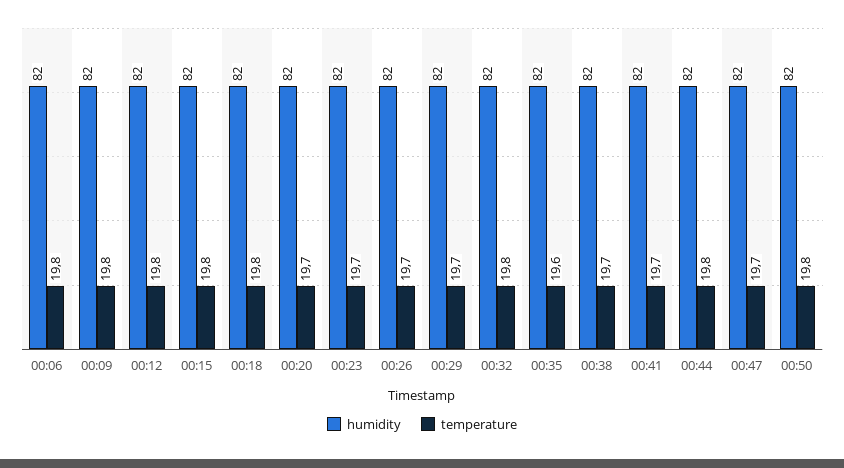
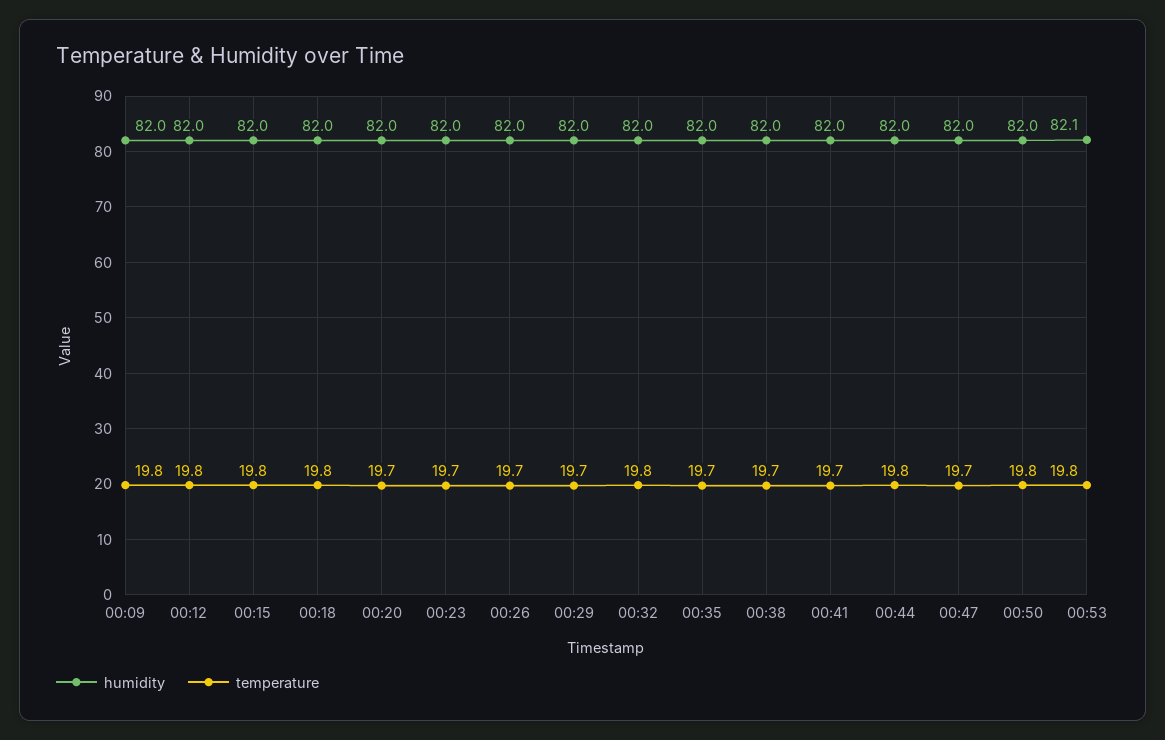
humidity, 00:06: 82 -> none
temperature, 00:06: 19.8 -> none
temperature, 00:35: 19.6 -> 19.7
humidity, 00:53: none -> 82.1
temperature, 00:53: none -> 19.8

